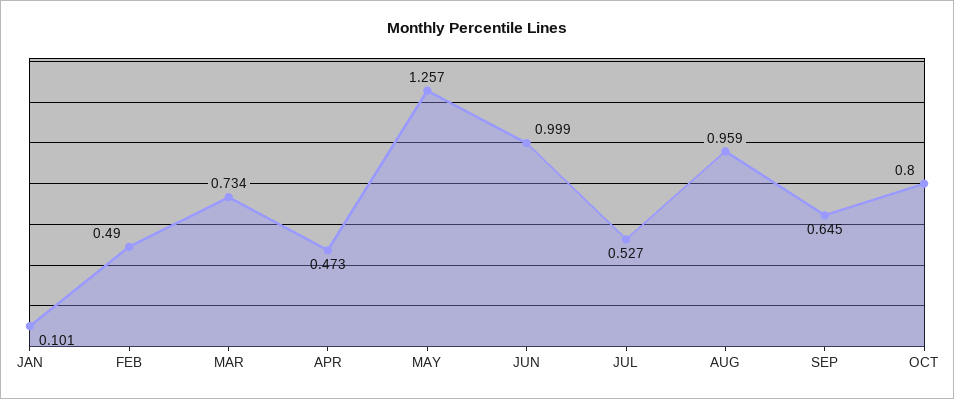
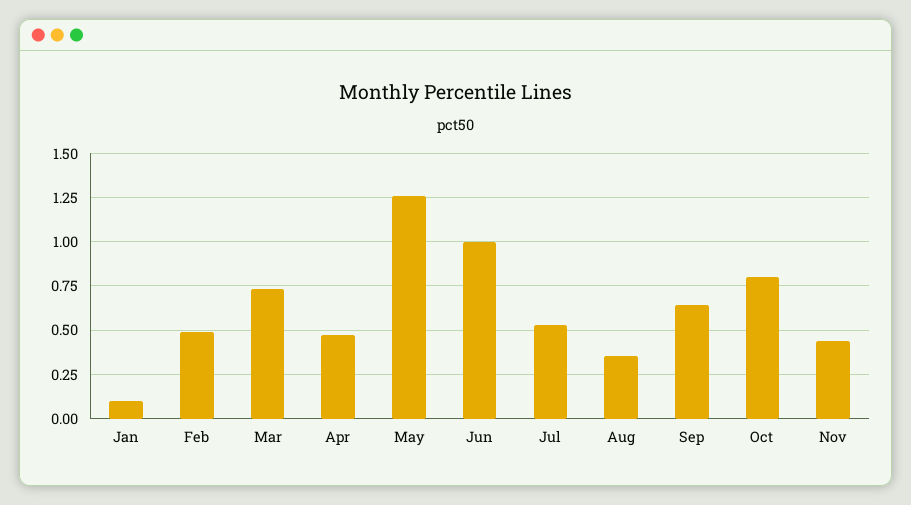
AUG: 0.959 -> 0.35
Nov: none -> 0.45

